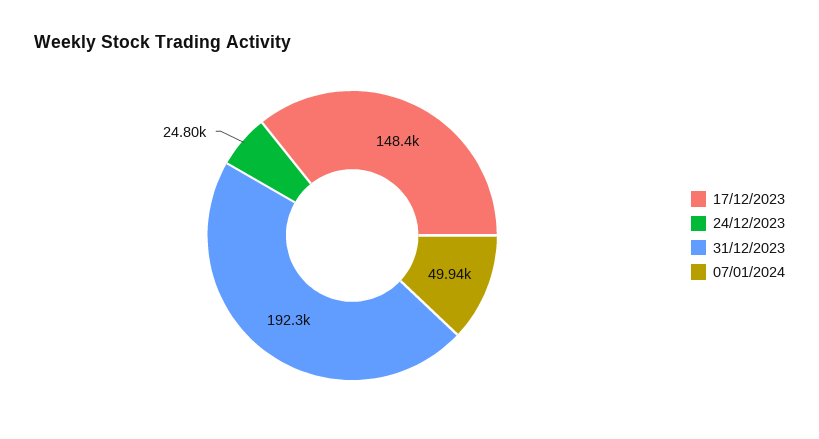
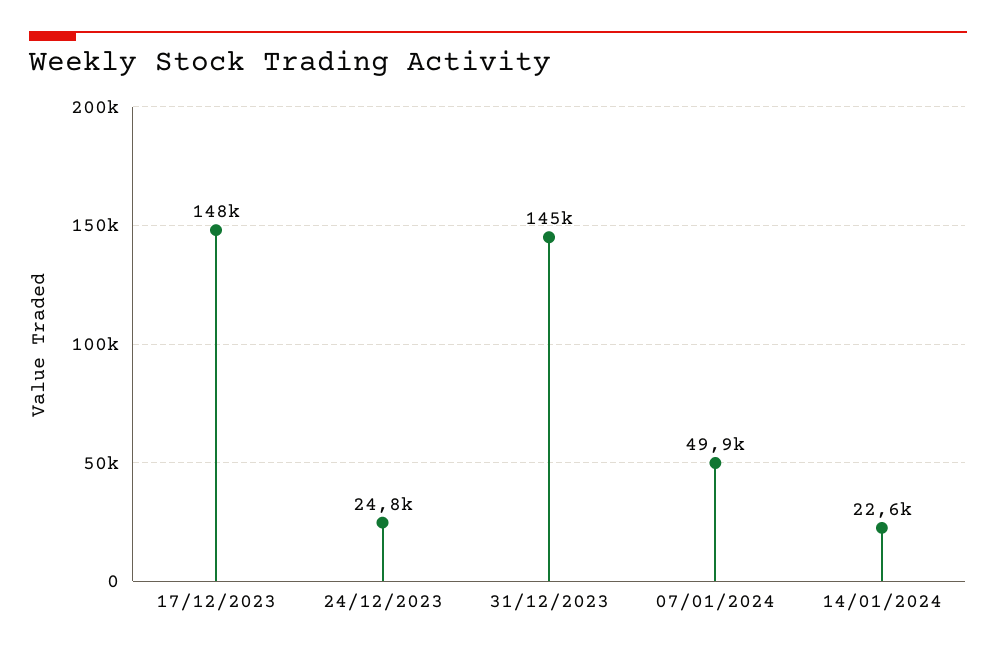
31/12/2023: 192300 -> 145000
14/01/2024: none -> 22600

